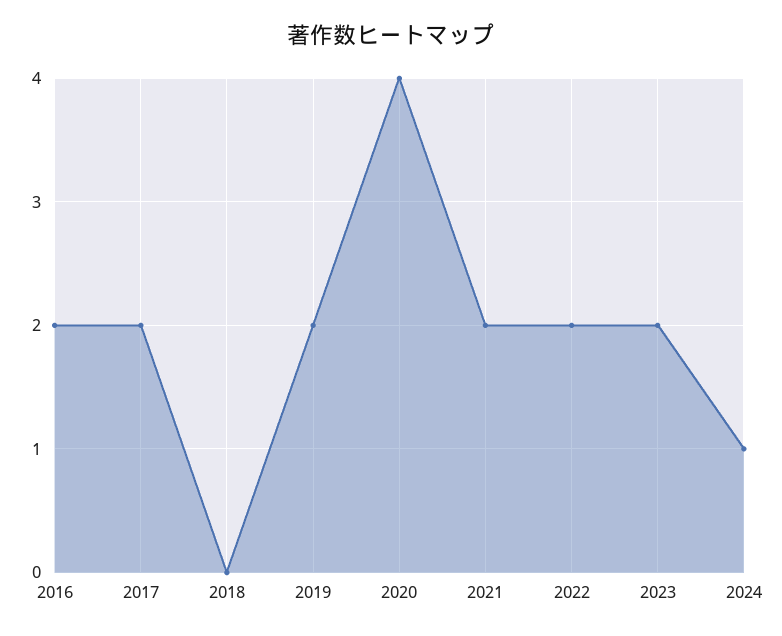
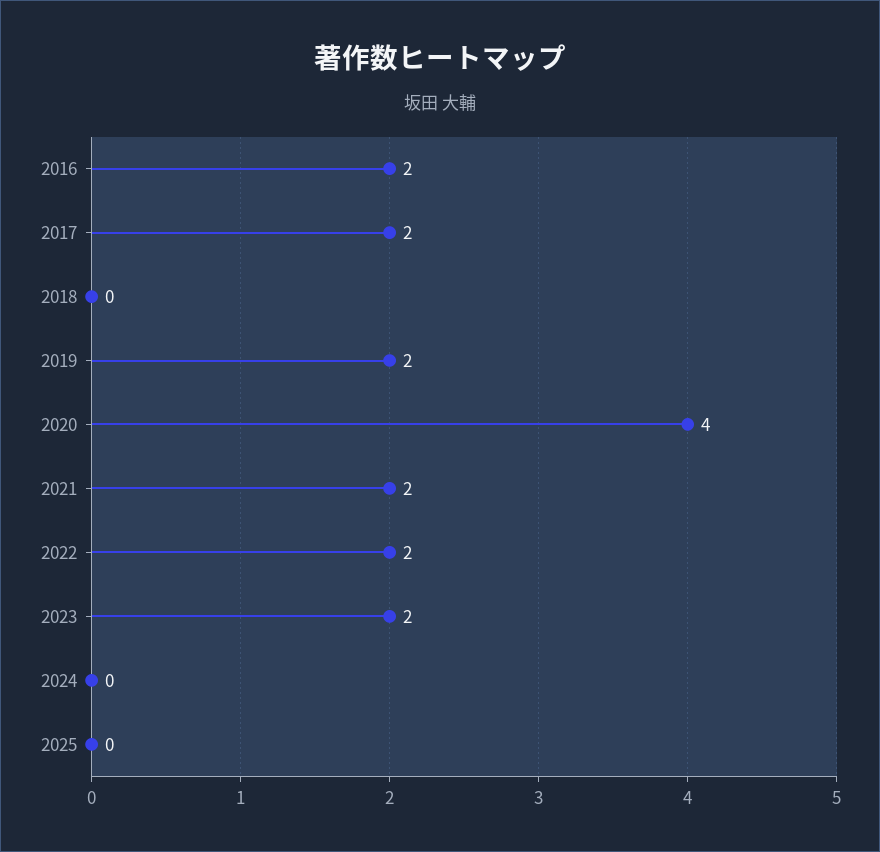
2024: 1 -> 0
2025: none -> 0

